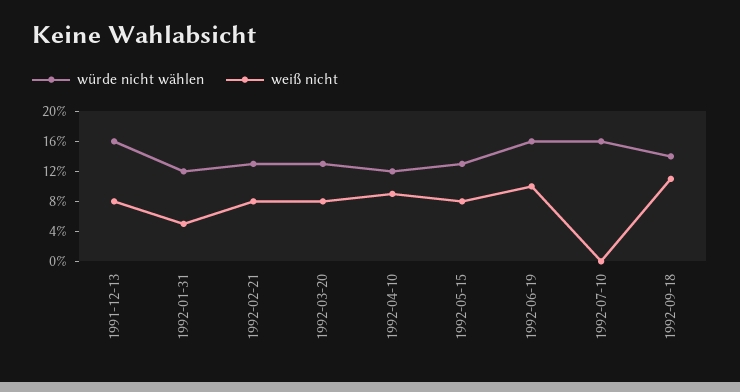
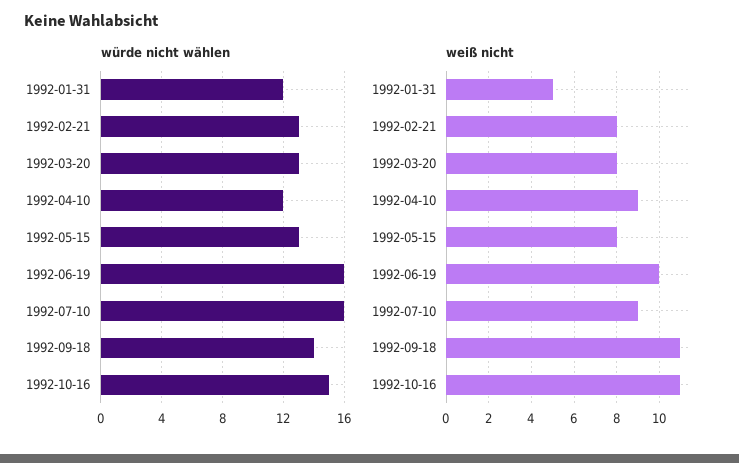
würde nicht wählen, 1991-12-13: 16 -> none
weiß nicht, 1991-12-13: 8 -> none
weiß nicht, 1992-07-10: 0 -> 9
würde nicht wählen, 1992-10-16: none -> 15
weiß nicht, 1992-10-16: none -> 11

